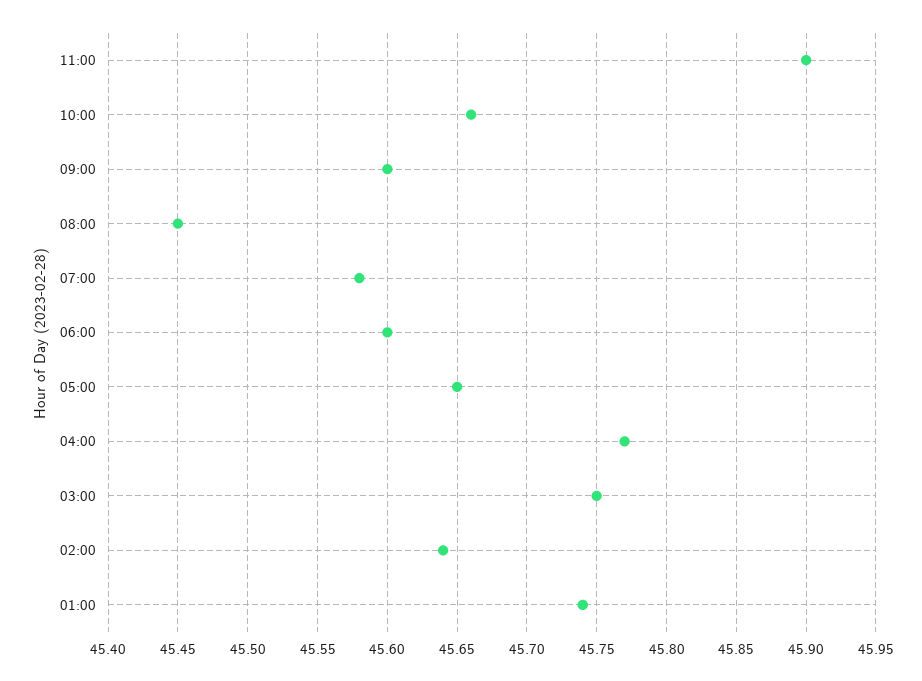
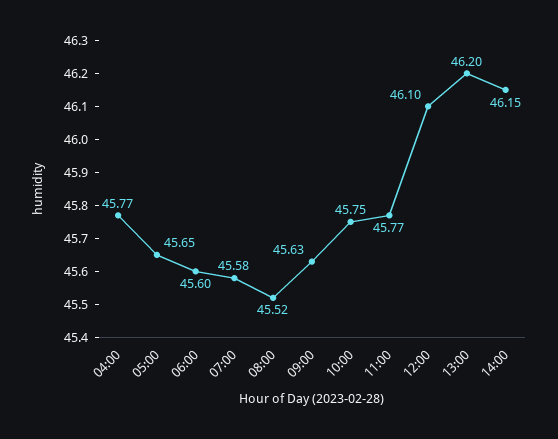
11:00: 45.9 -> 45.77
10:00: 45.66 -> 45.75
09:00: 45.6 -> 45.63
08:00: 45.45 -> 45.52
03:00: 45.75 -> none
02:00: 45.64 -> none
01:00: 45.74 -> none
12:00: none -> 46.1
13:00: none -> 46.2
14:00: none -> 46.15

